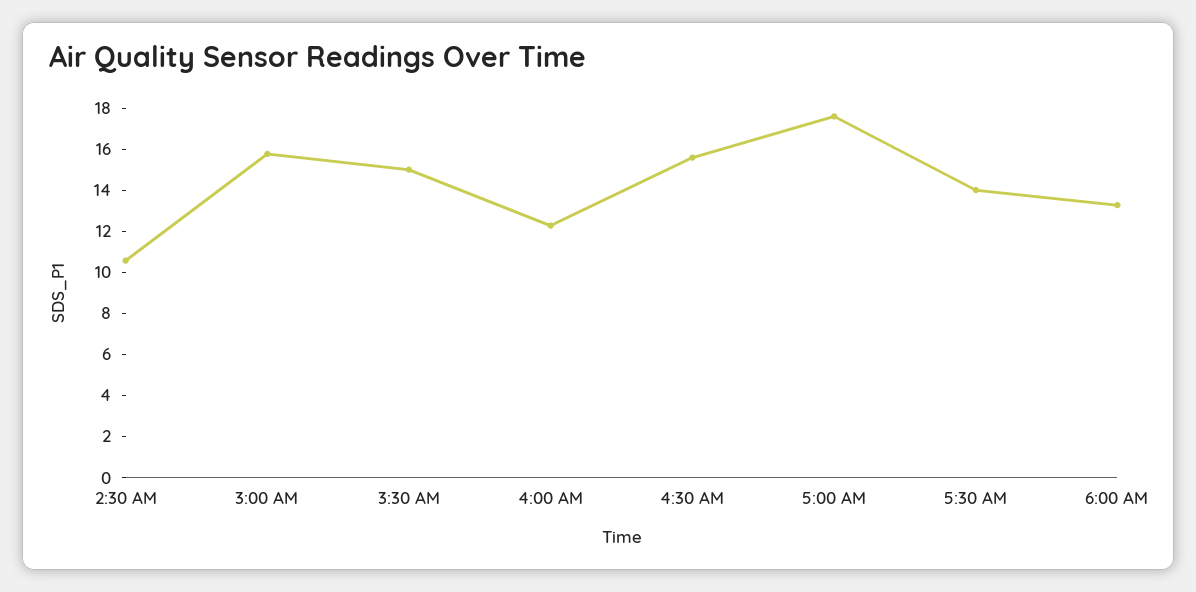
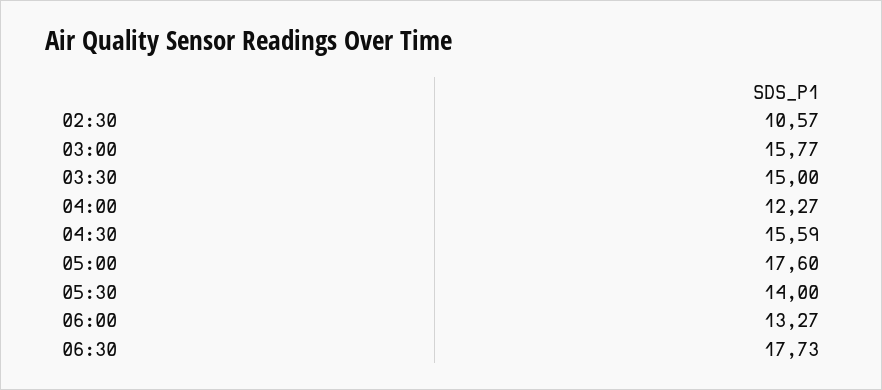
06:30: none -> 17.73

